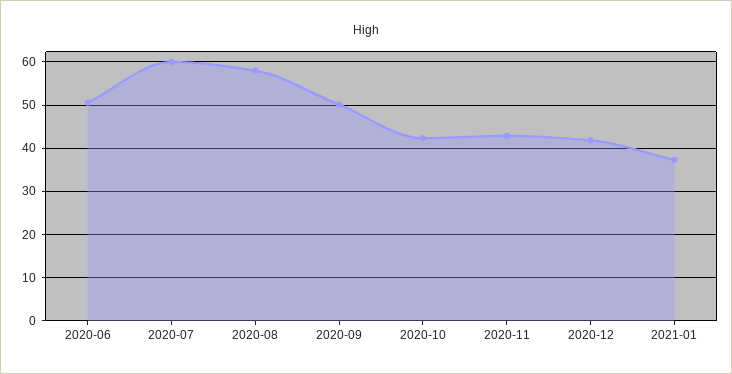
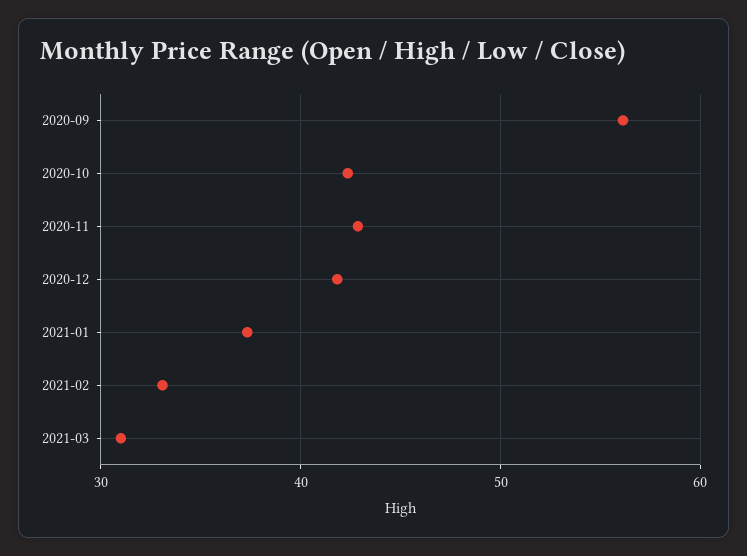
2020-06: 50 -> none
2020-07: 60 -> none
2020-08: 58 -> none
2020-09: 50 -> 56
2021-02: none -> 33
2021-03: none -> 31

